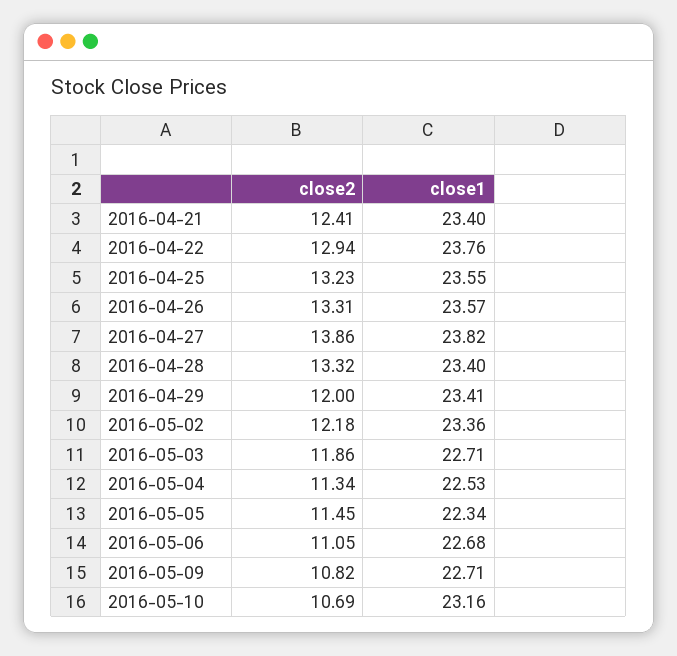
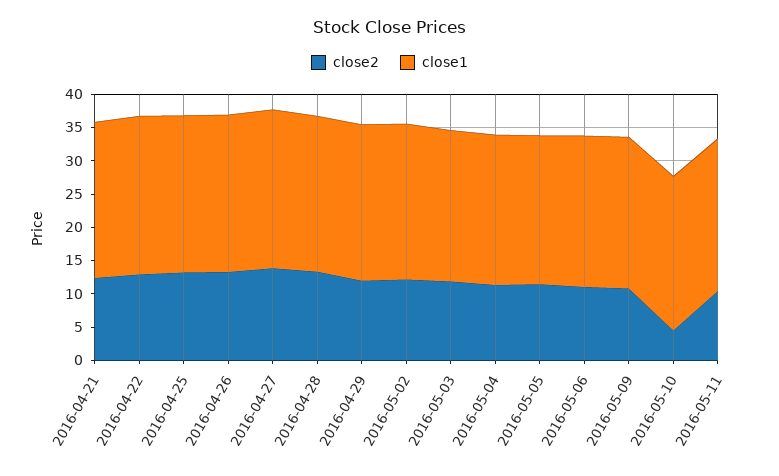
close2, 2016-05-10: 10.69 -> 5
close2, 2016-05-11: none -> 10
close1, 2016-05-11: none -> 22.5

